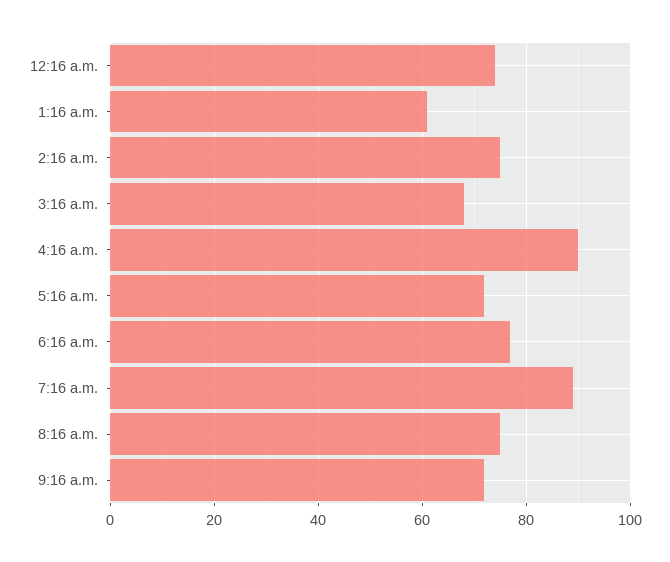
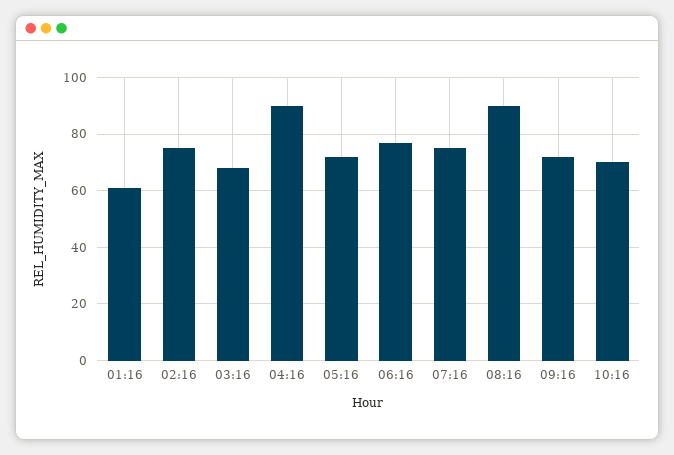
12:16 a.m.: 75 -> none
7:16 a.m.: 90 -> 75
8:16 a.m.: 75 -> 90
10:16: none -> 70

